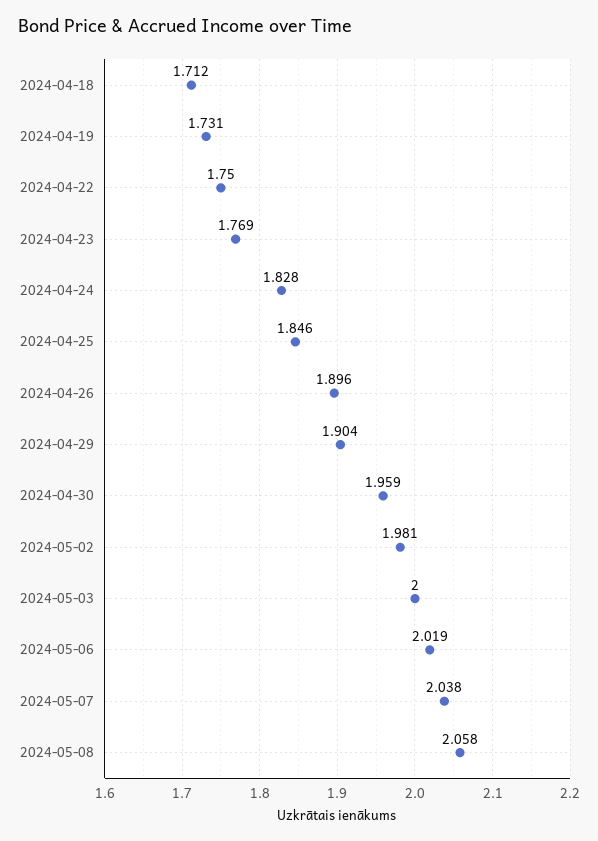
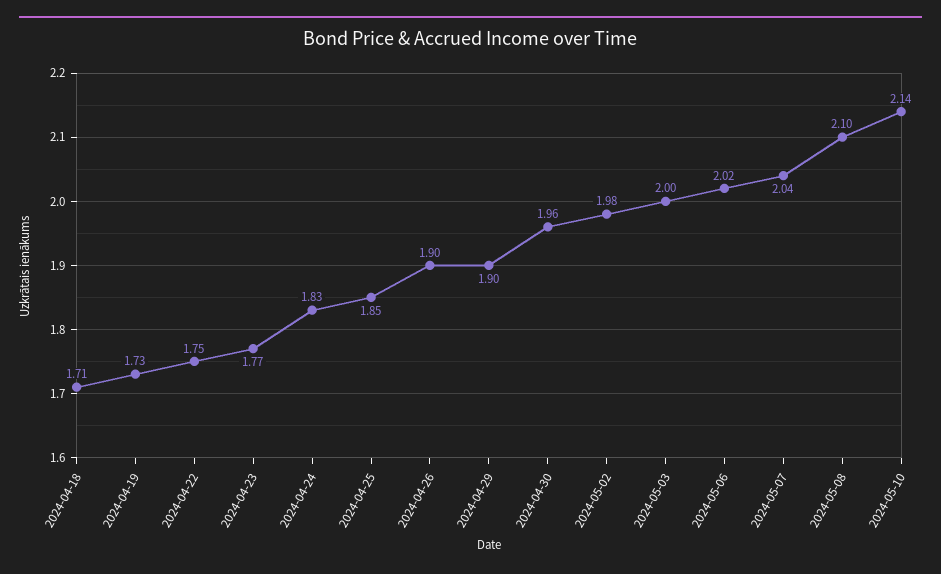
2024-05-08: 2.058 -> 2.1
2024-05-10: none -> 2.14

